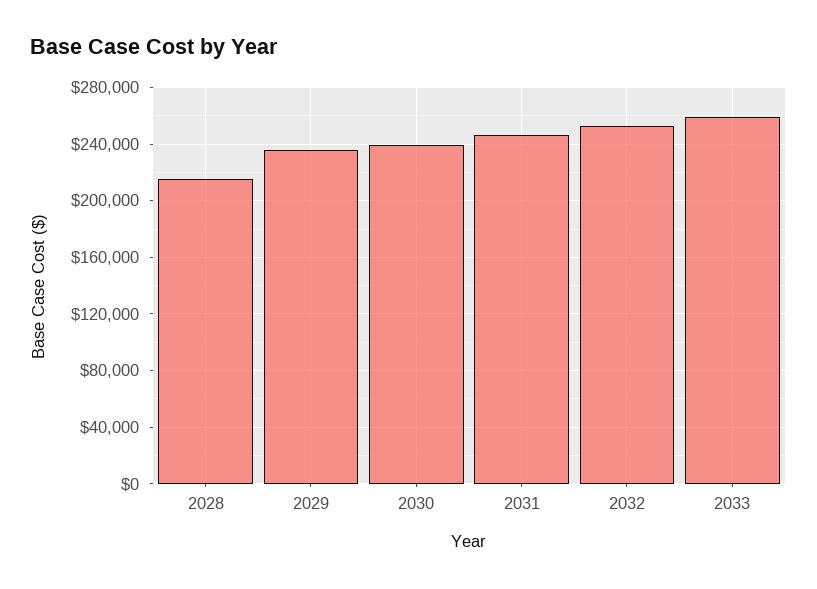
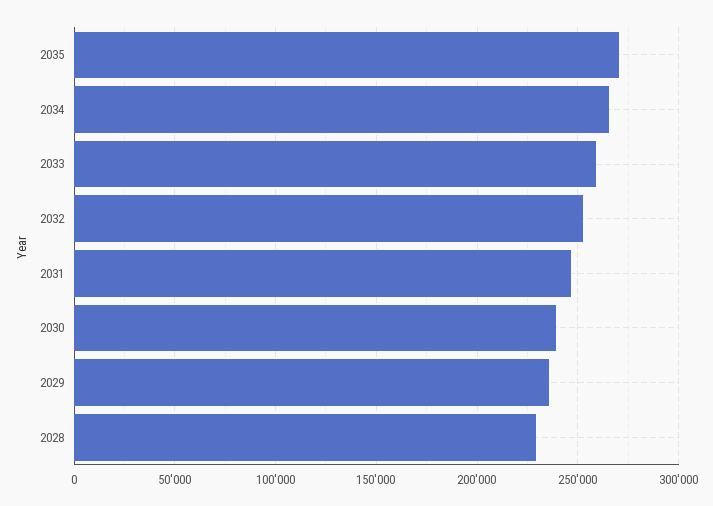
2028: 215000 -> 230000
2035: none -> 270000
2034: none -> 265000

